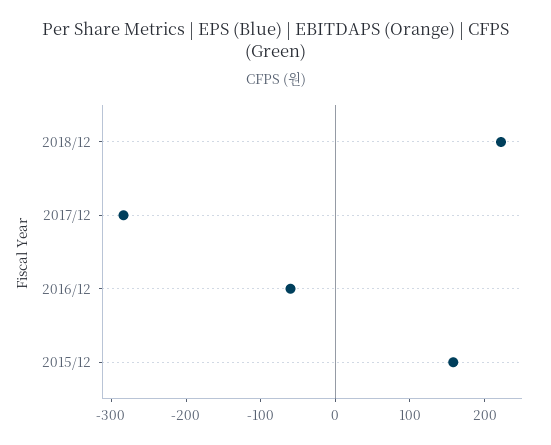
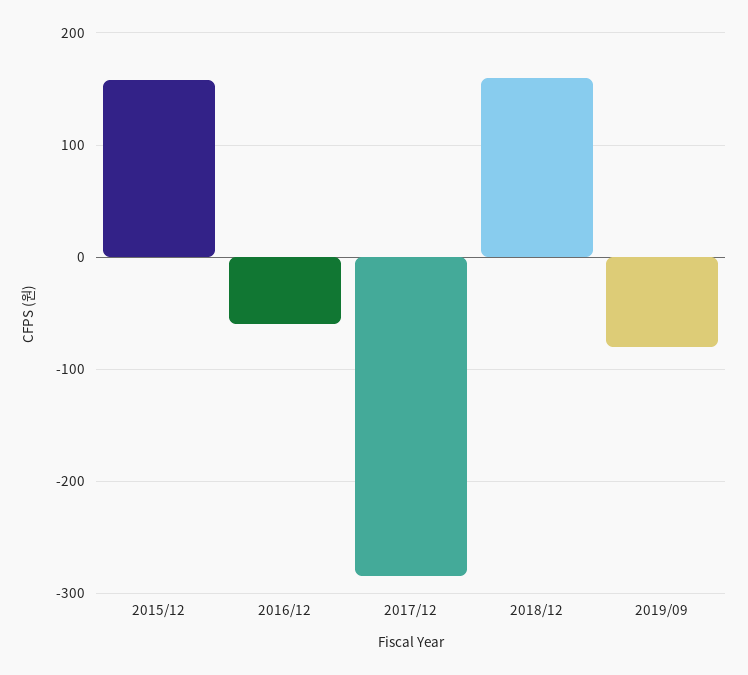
2018/12: 220 -> 160
2019/09: none -> -80

